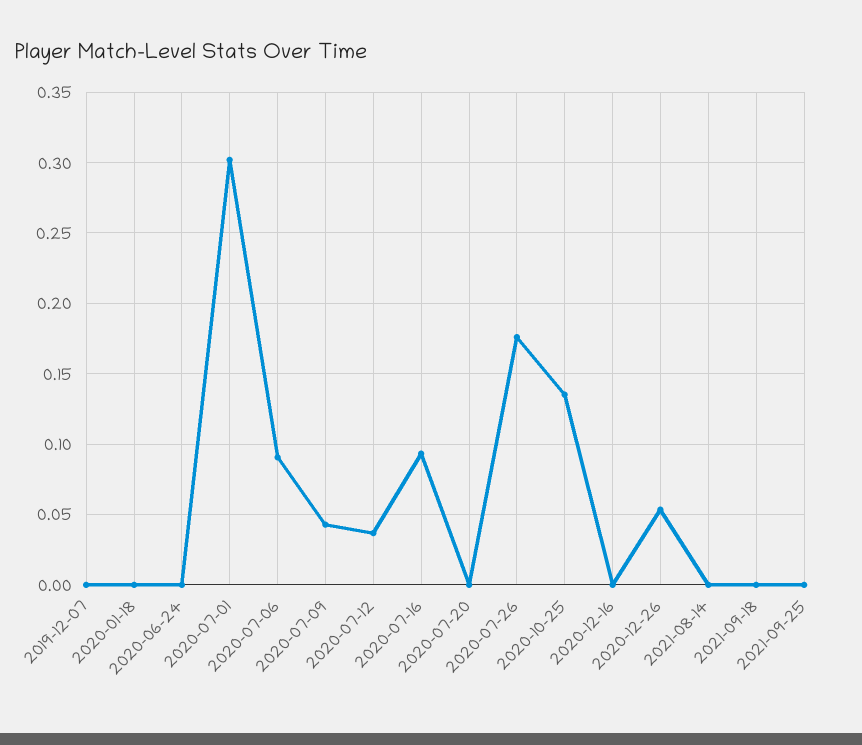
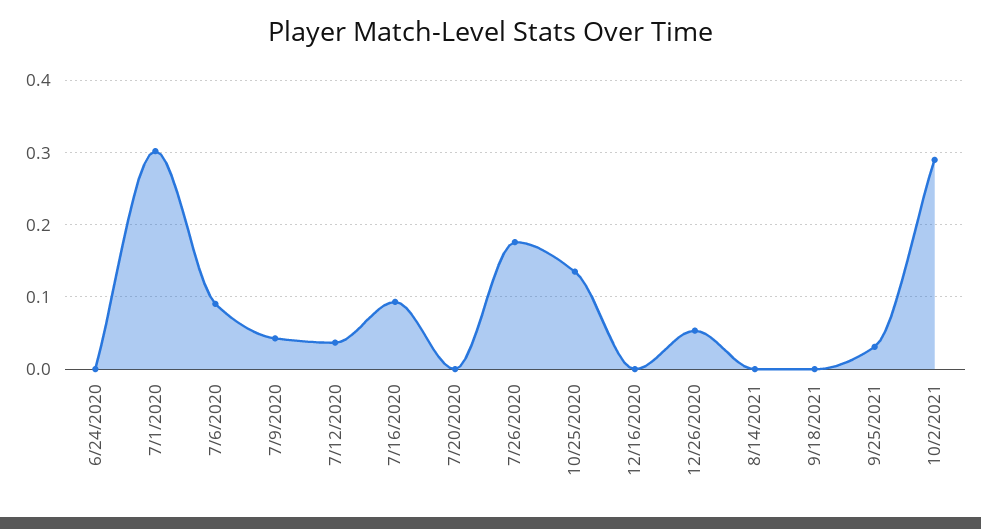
2019-12-07: 0 -> none
2020-01-18: 0 -> none
2021-09-25: 0 -> 0.03
10/2/2021: none -> 0.29

